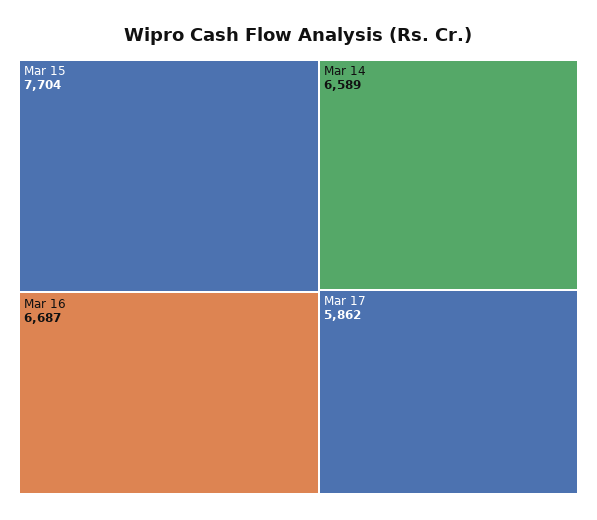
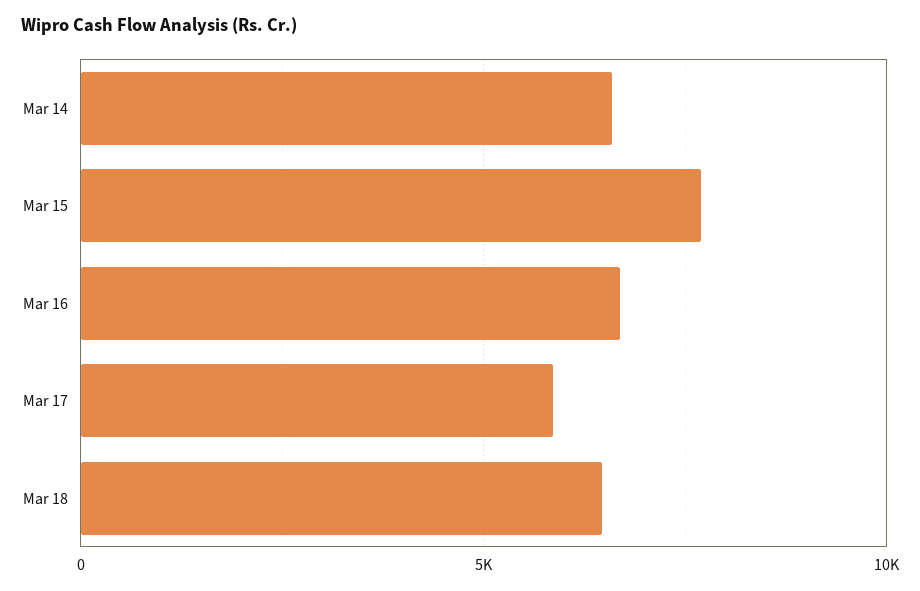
Mar 18: none -> 6500

